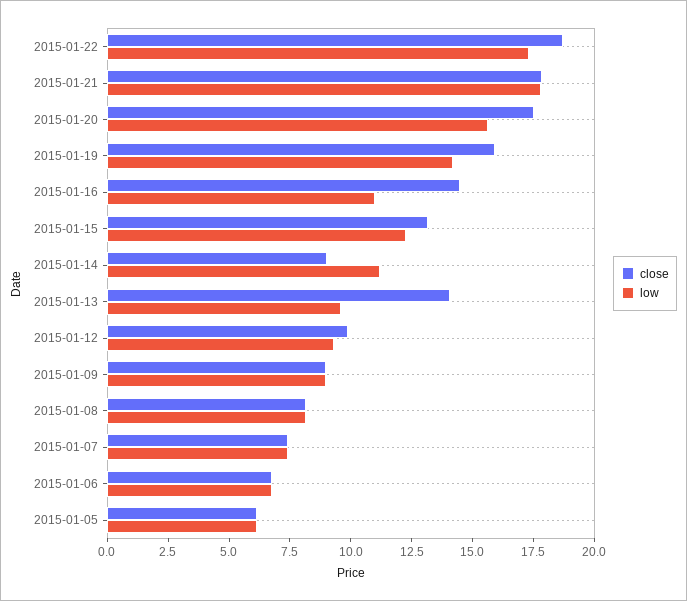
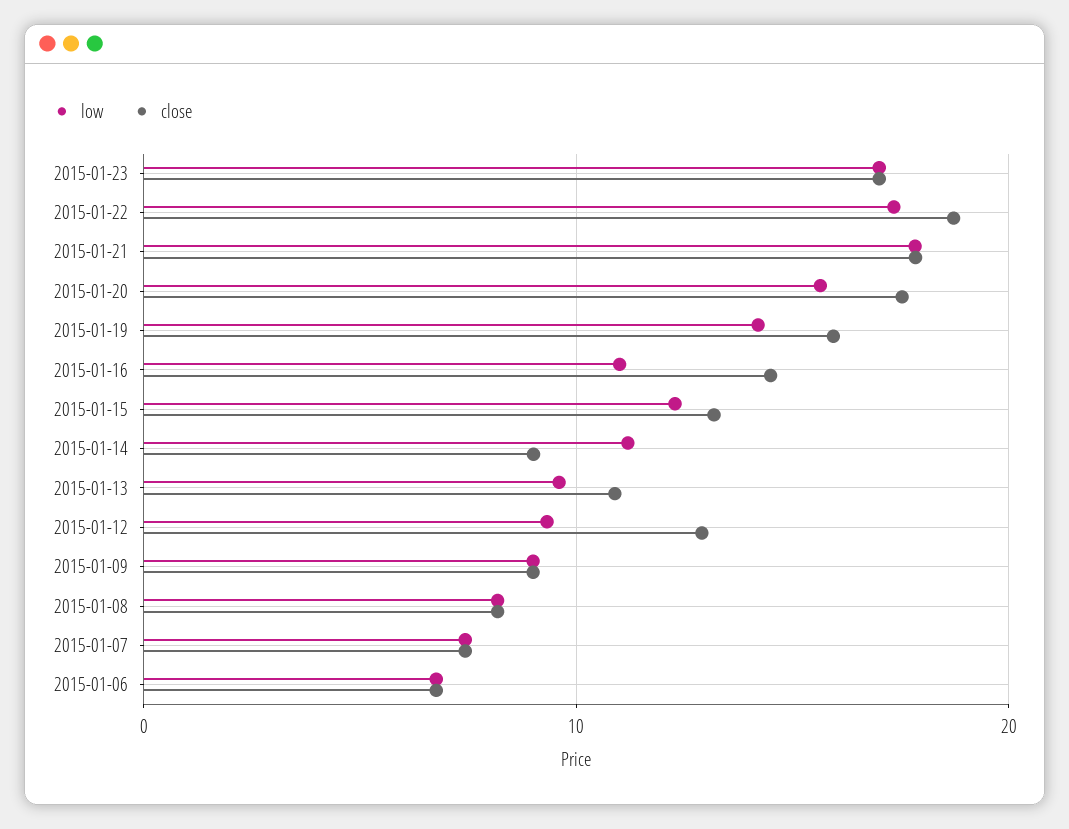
close, 2015-01-13: 14 -> 11
close, 2015-01-12: 10 -> 13
close, 2015-01-05: 6 -> none
low, 2015-01-05: 6 -> none
low, 2015-01-23: none -> 17
close, 2015-01-23: none -> 17

